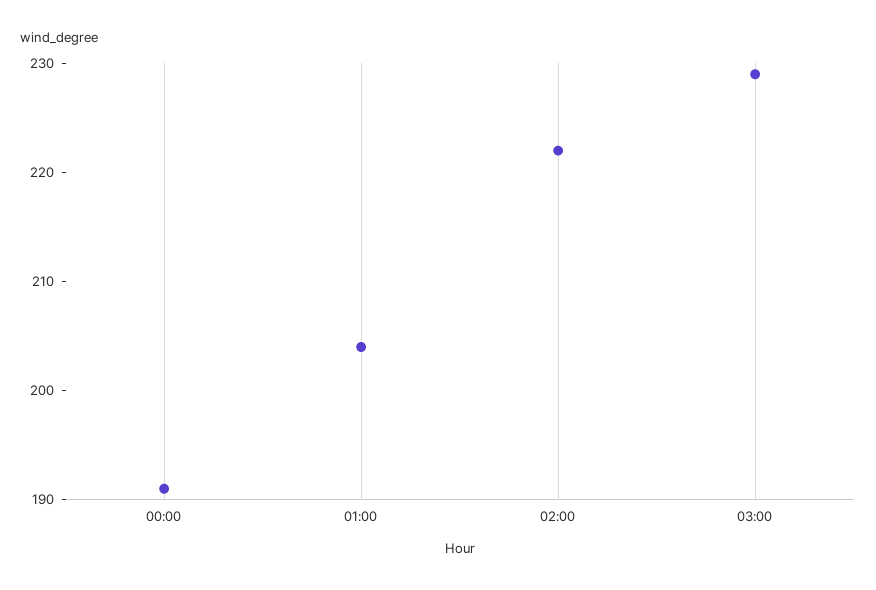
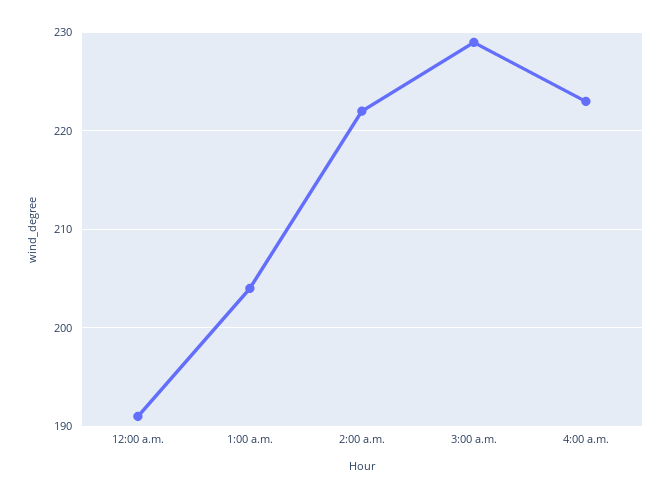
4:00 a.m.: none -> 223

